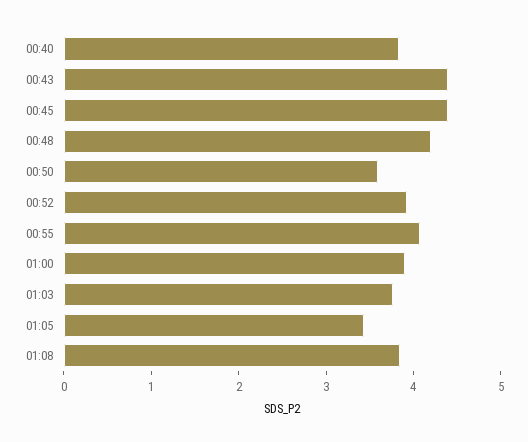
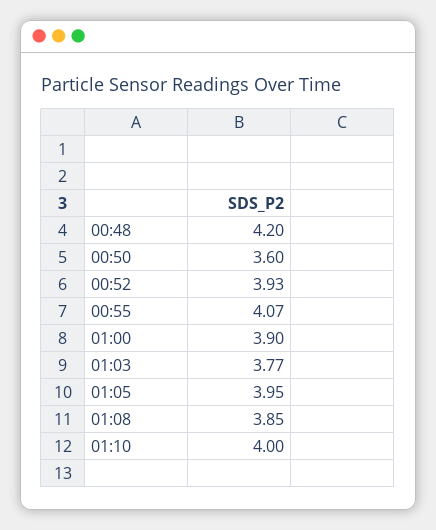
00:40: 3.8 -> none
00:43: 4.4 -> none
00:45: 4.4 -> none
01:05: 3.4 -> 3.95
01:10: none -> 4

